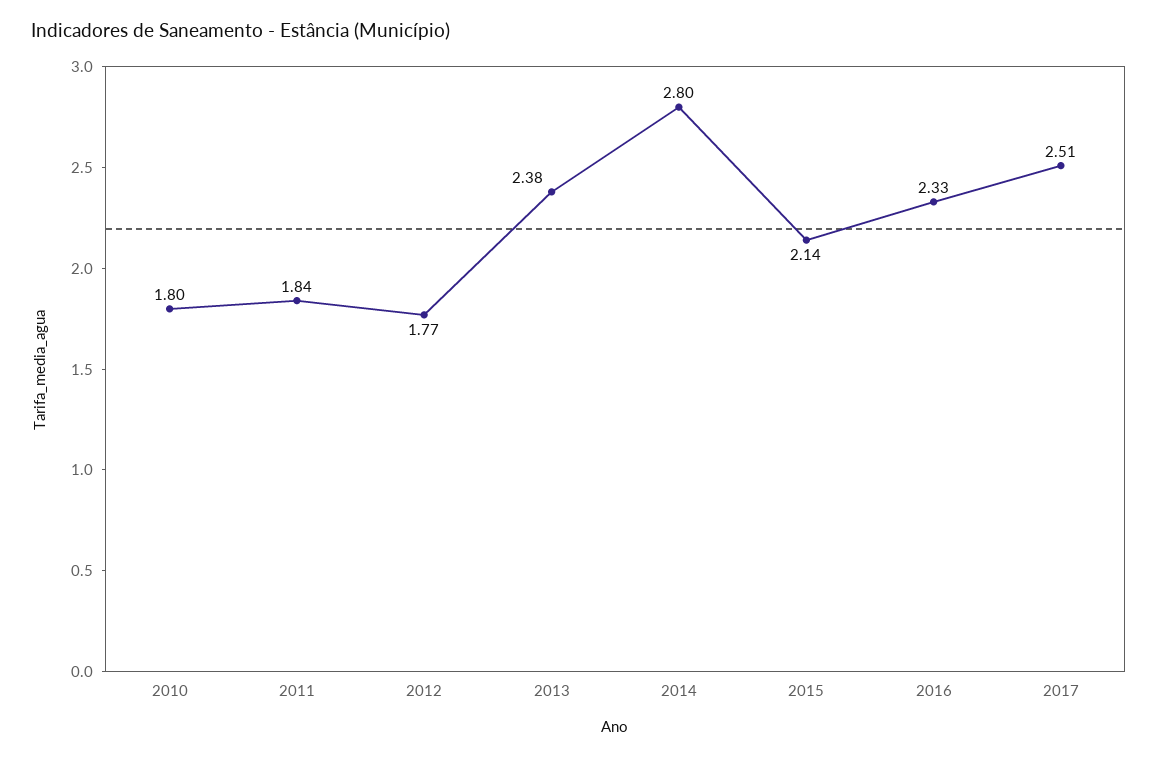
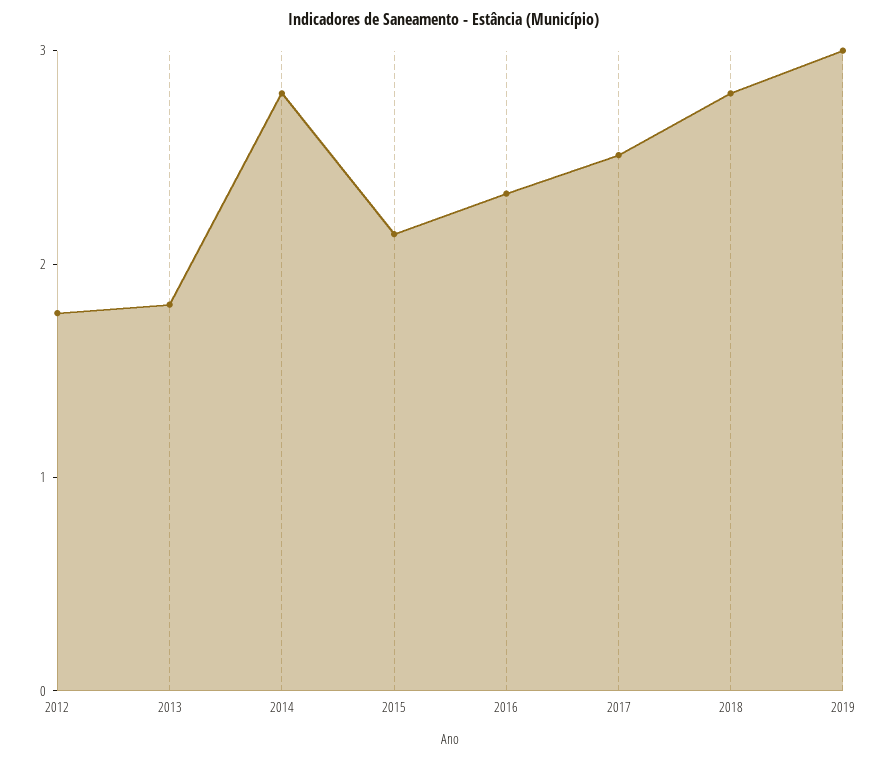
2010: 1.8 -> none
2011: 1.84 -> none
2013: 2.38 -> 1.8
2018: none -> 2.8
2019: none -> 3

